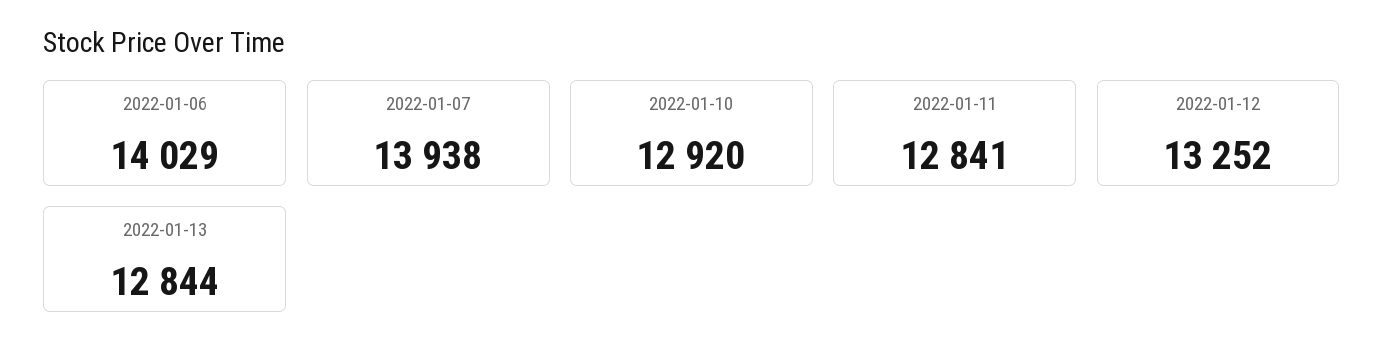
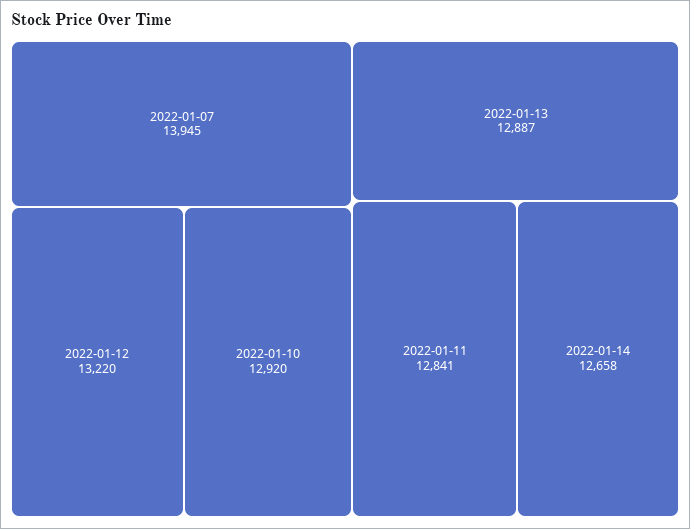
2022-01-06: 14029 -> none
2022-01-07: 13938 -> 13945
2022-01-12: 13252 -> 13220
2022-01-13: 12844 -> 12887
2022-01-14: none -> 12658

